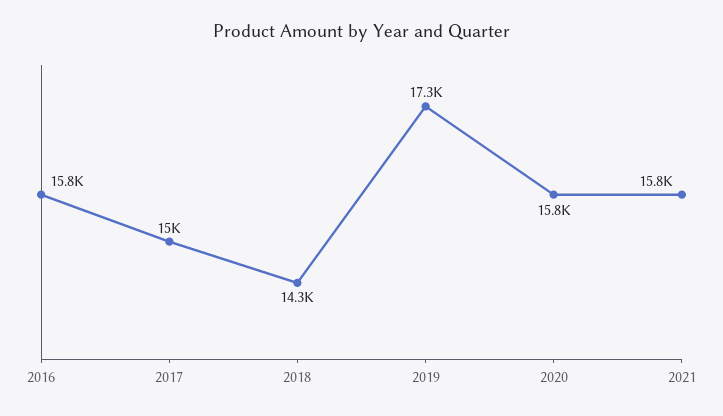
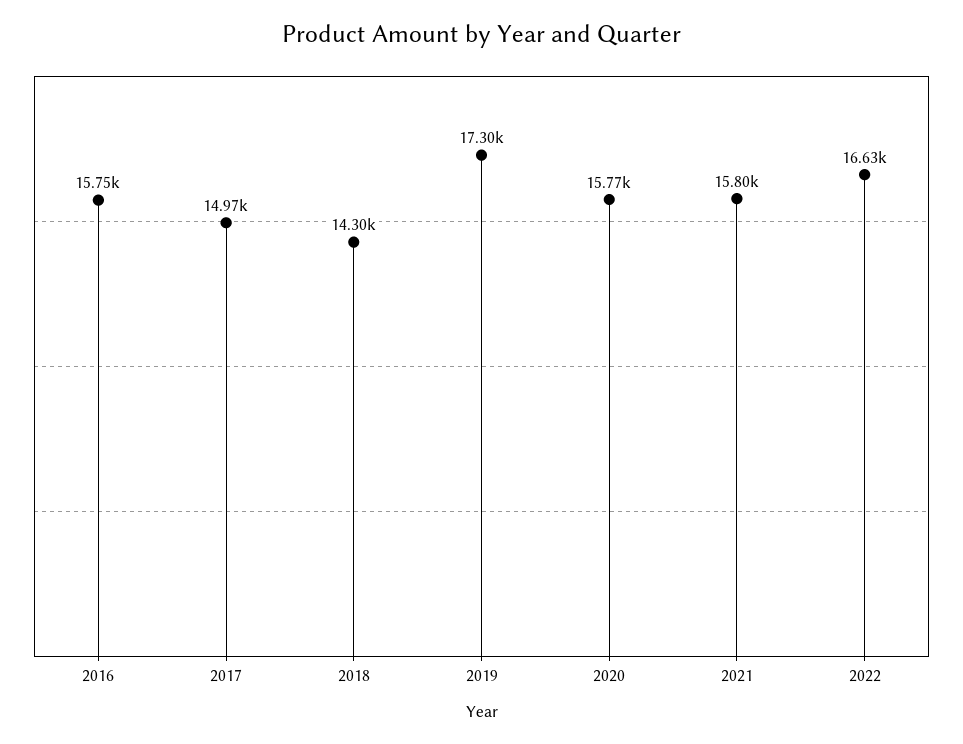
2022: none -> 16630

